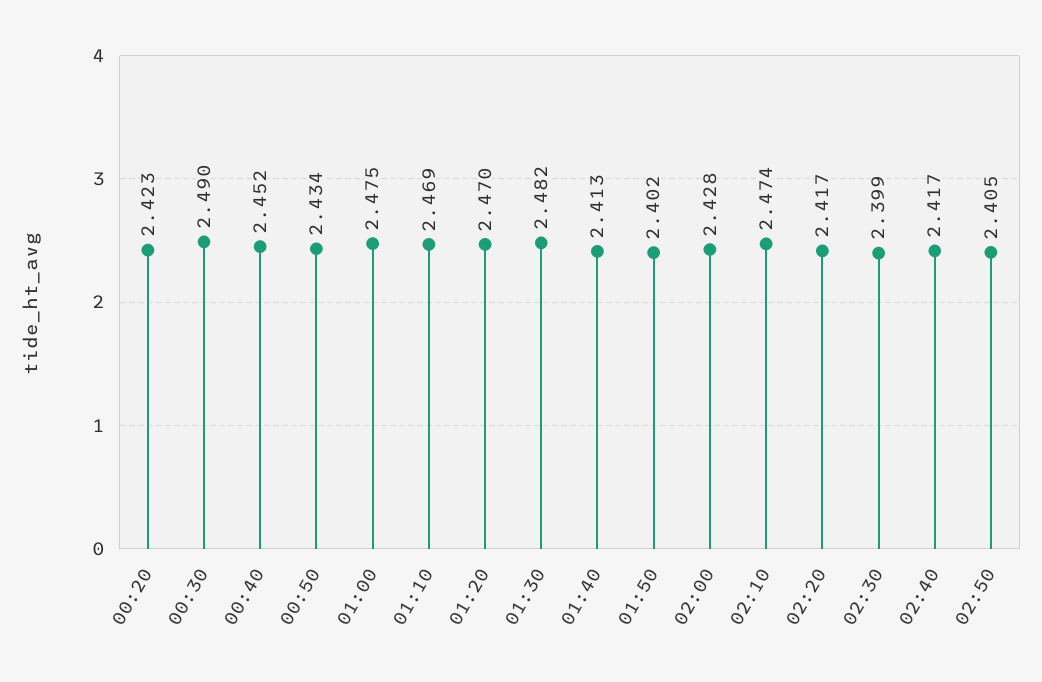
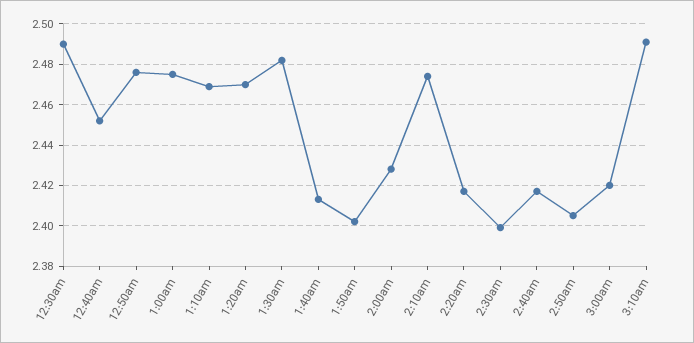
00:20: 2.423 -> none
00:50: 2.434 -> 2.475
3:00am: none -> 2.42
3:10am: none -> 2.49

